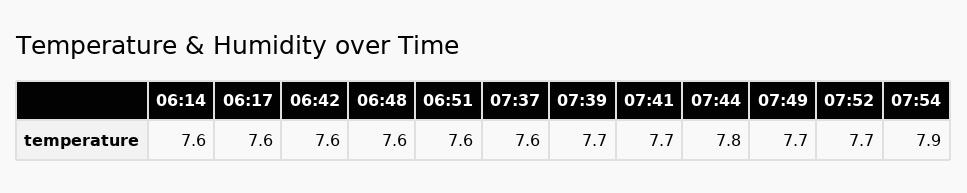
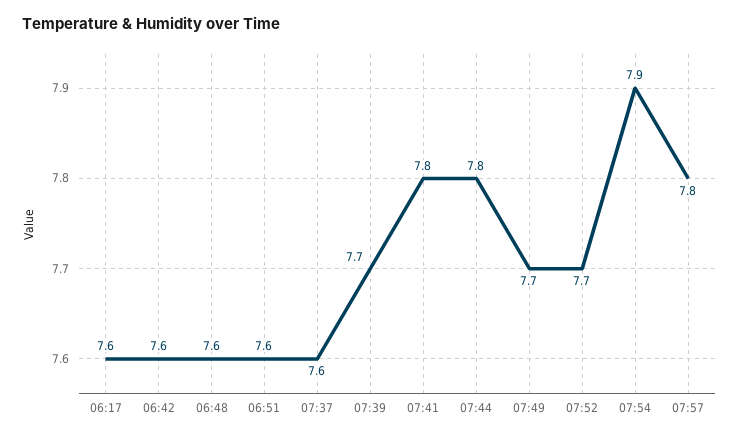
06:14: 7.6 -> none
07:41: 7.7 -> 7.8
07:57: none -> 7.8

